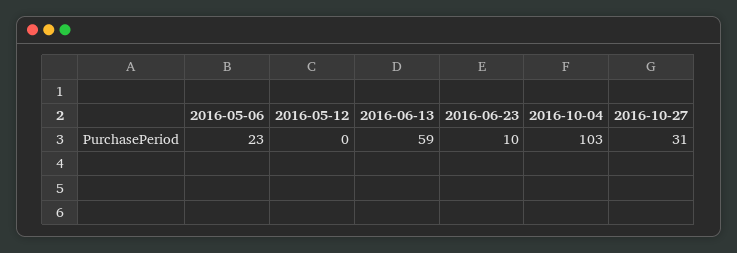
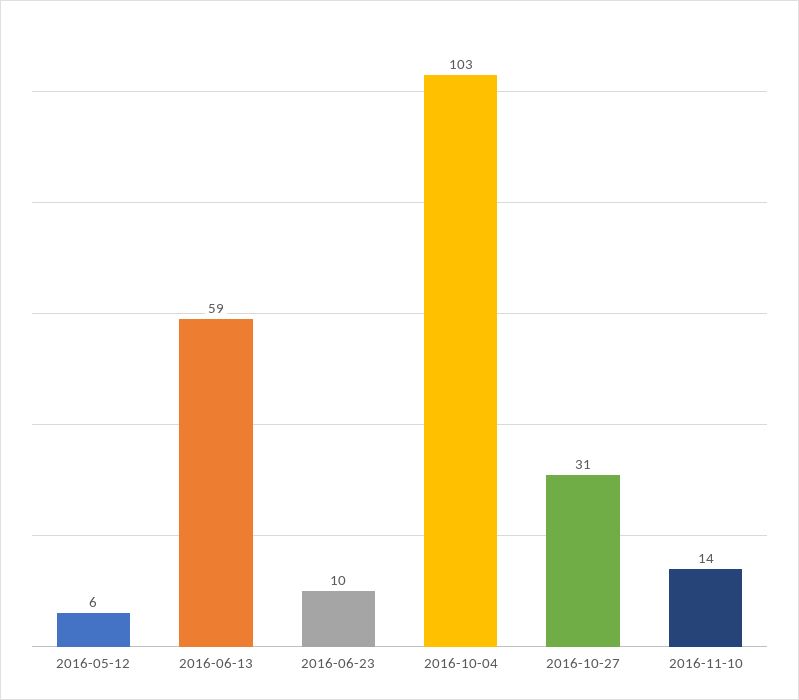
2016-05-06: 23 -> none
2016-05-12: 0 -> 6
2016-11-10: none -> 14

